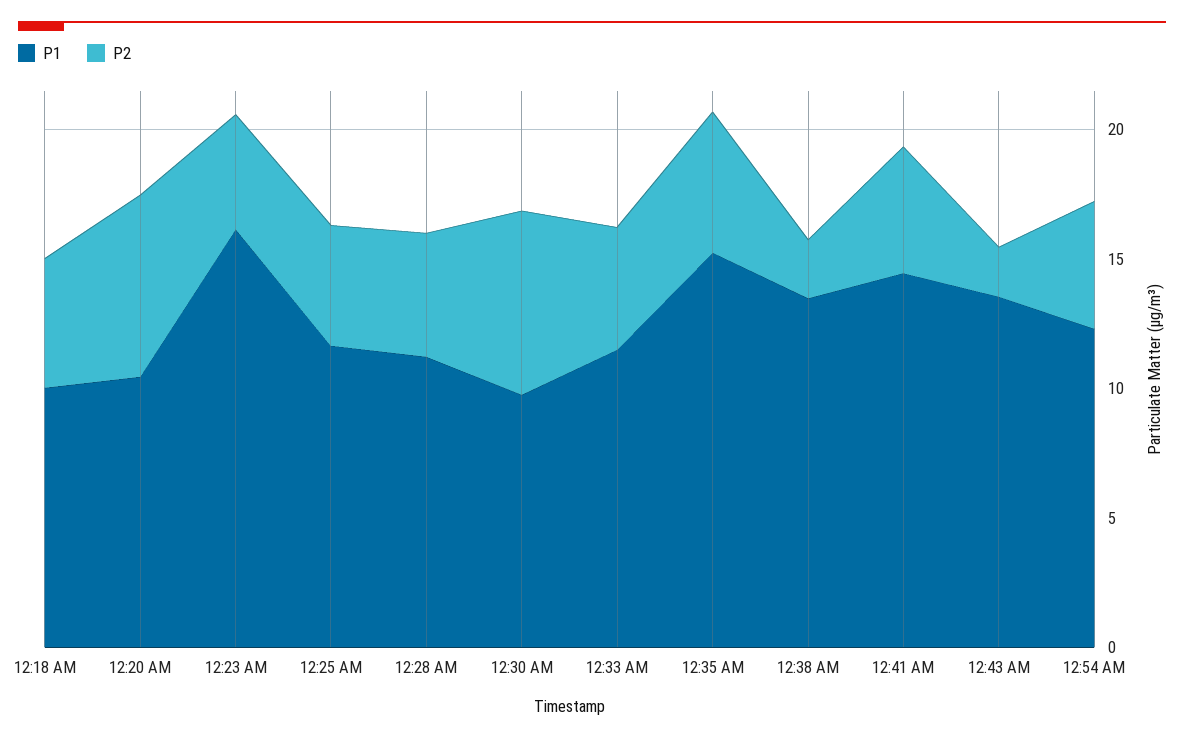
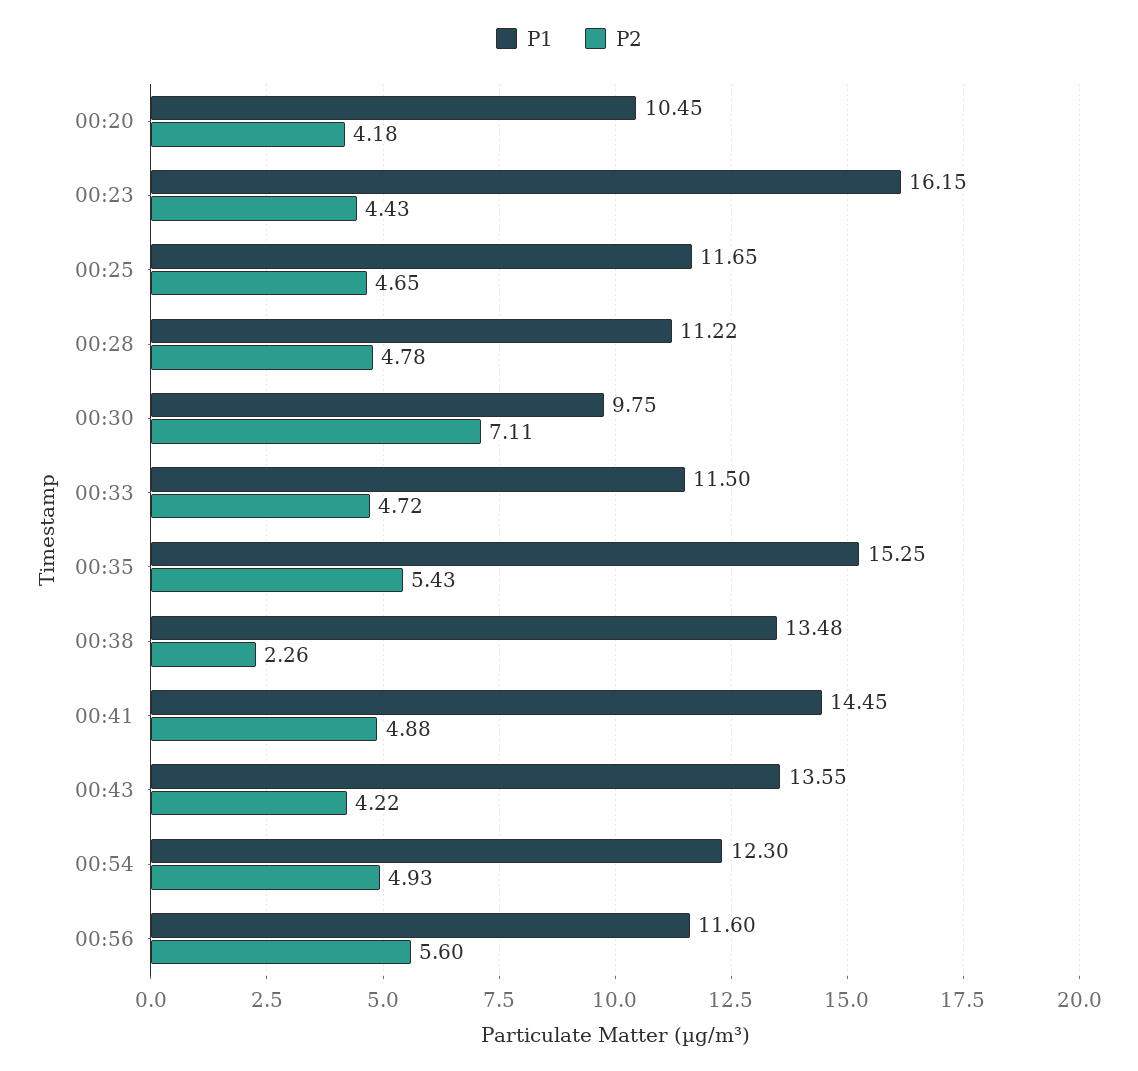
P1, 12:18 AM: 10 -> none
P2, 12:18 AM: 5 -> none
P2, 12:20 AM: 7 -> 4.18
P2, 12:43 AM: 2 -> 4.22
P1, 00:56: none -> 11.6
P2, 00:56: none -> 5.6

